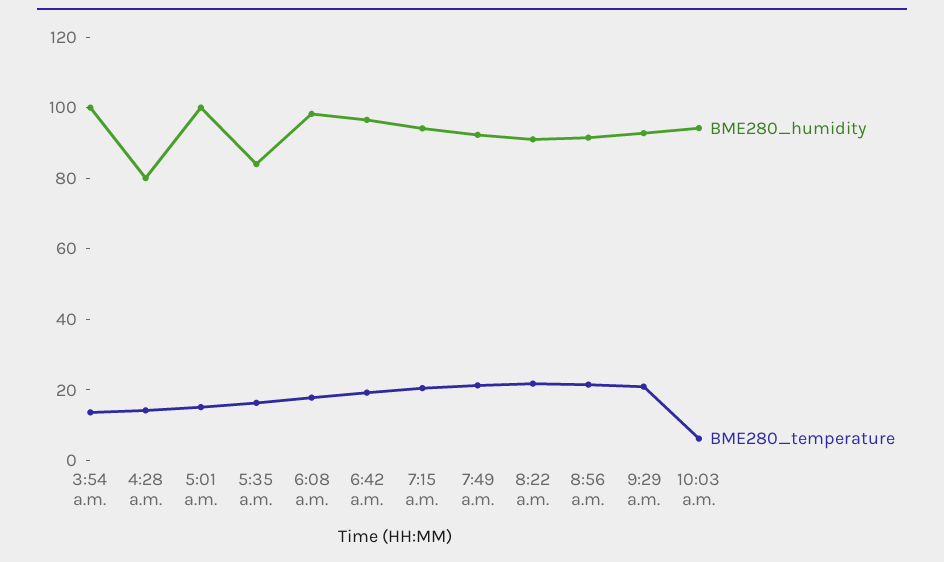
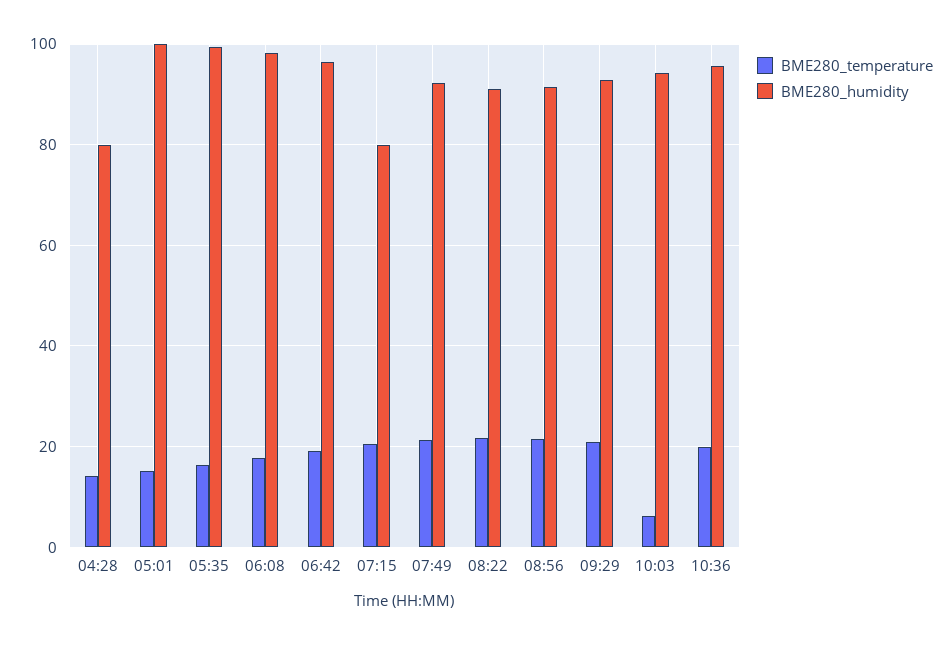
BME280_humidity, 3:54 a.m.: 100 -> none
BME280_temperature, 3:54 a.m.: 15 -> none
BME280_humidity, 5:35 a.m.: 85 -> 100
BME280_humidity, 7:15 a.m.: 95 -> 80
BME280_temperature, 10:36: none -> 20
BME280_humidity, 10:36: none -> 96

